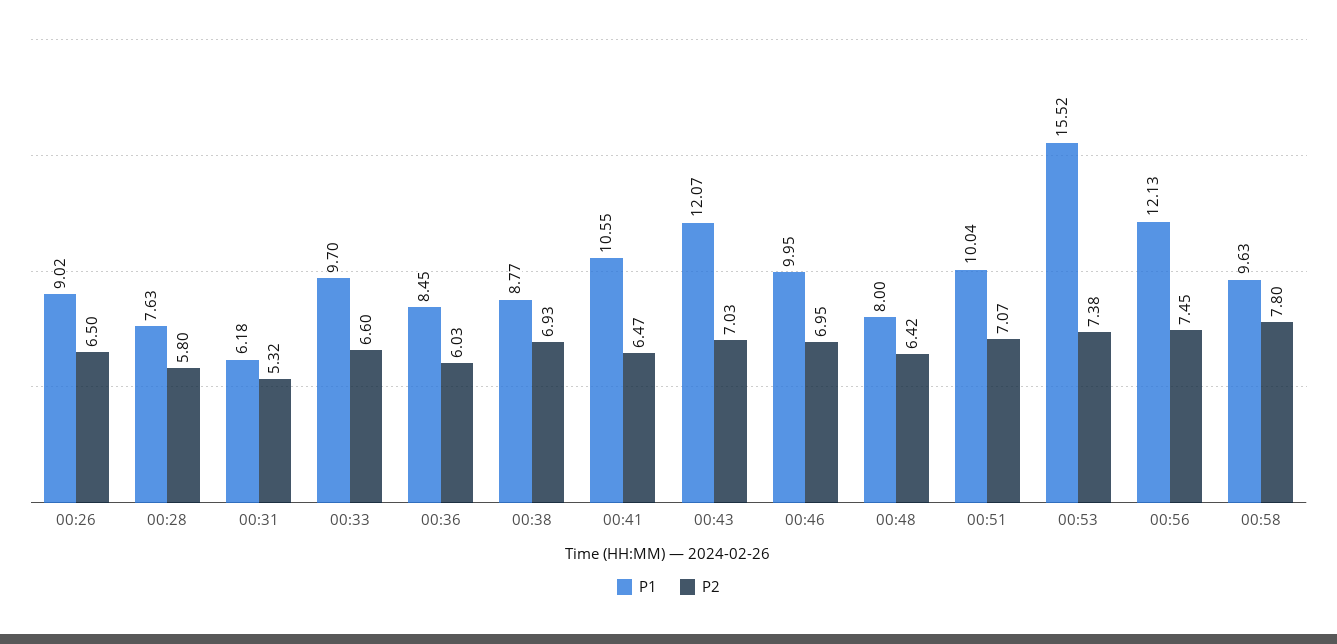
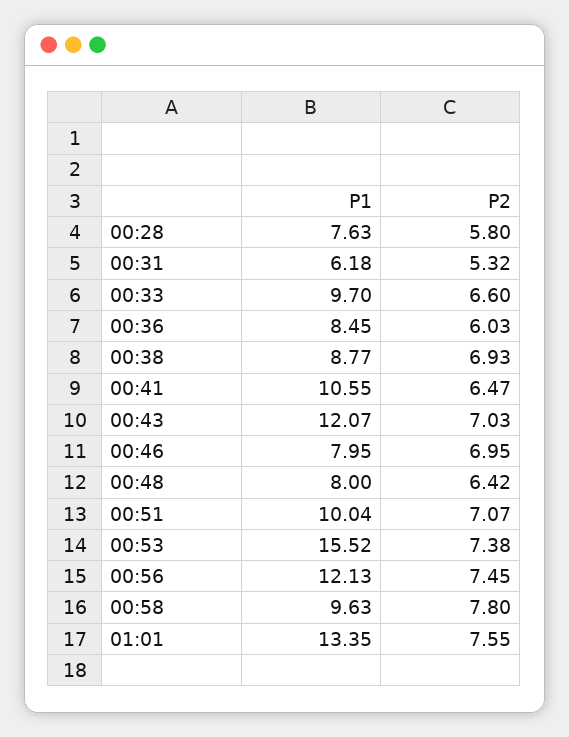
P1, 00:26: 9.02 -> none
P2, 00:26: 6.5 -> none
P1, 00:46: 9.95 -> 7.95
P1, 01:01: none -> 13.35
P2, 01:01: none -> 7.55

